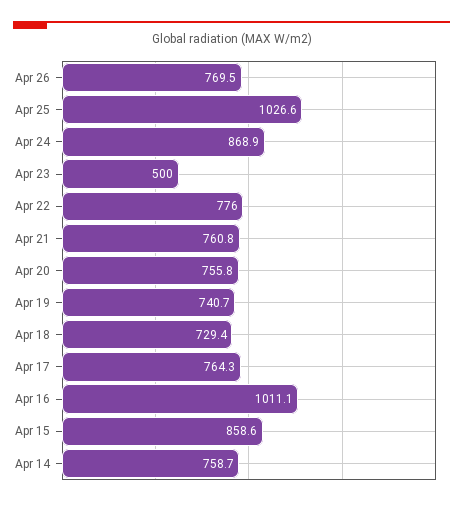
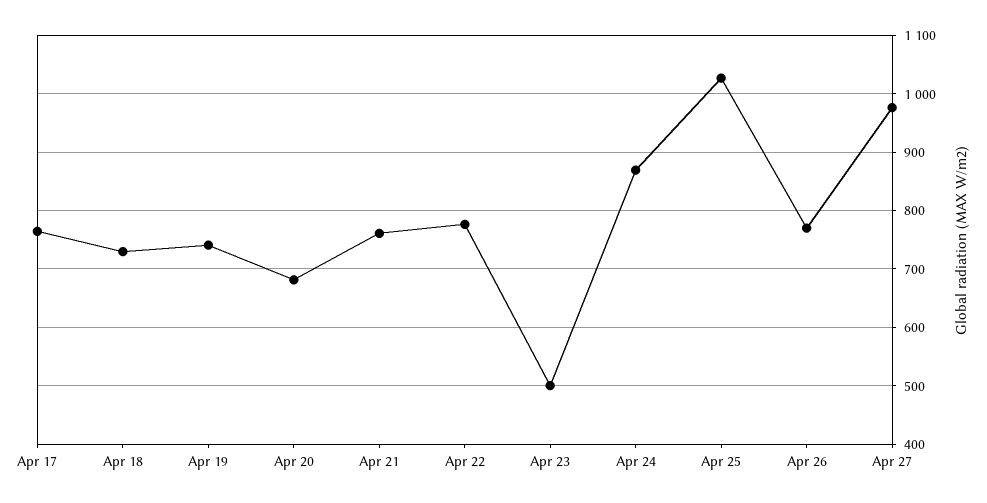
Apr 20: 755.8 -> 680
Apr 16: 1011.1 -> none
Apr 15: 858.6 -> none
Apr 14: 758.7 -> none
Apr 27: none -> 980

